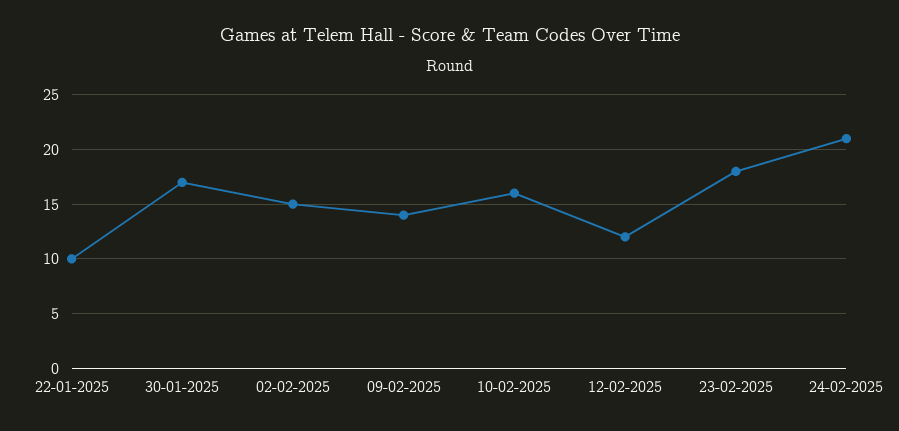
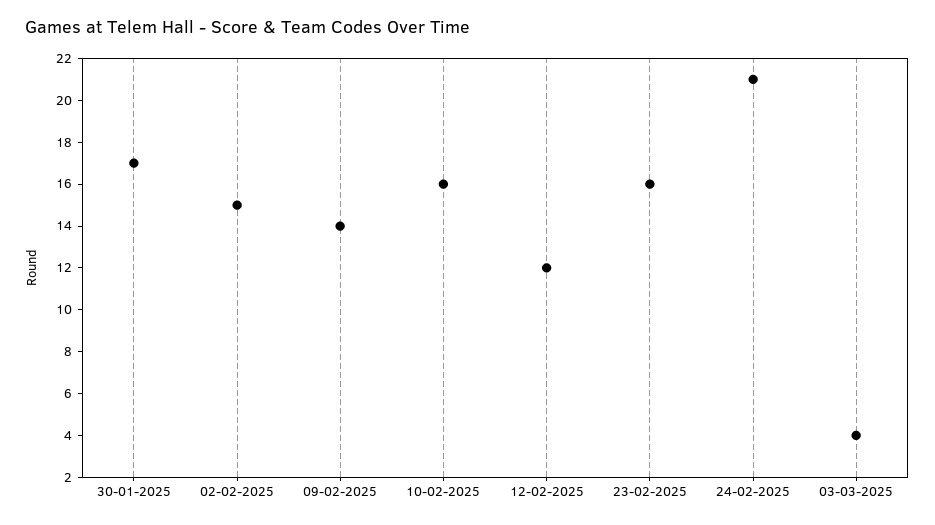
22-01-2025: 10 -> none
23-02-2025: 18 -> 16
03-03-2025: none -> 4

